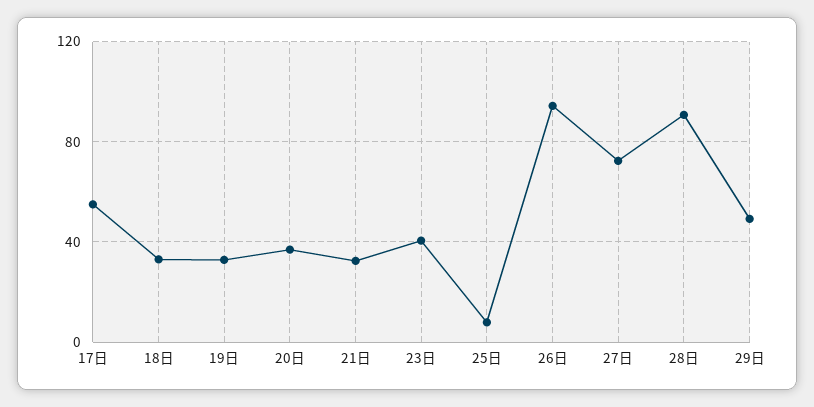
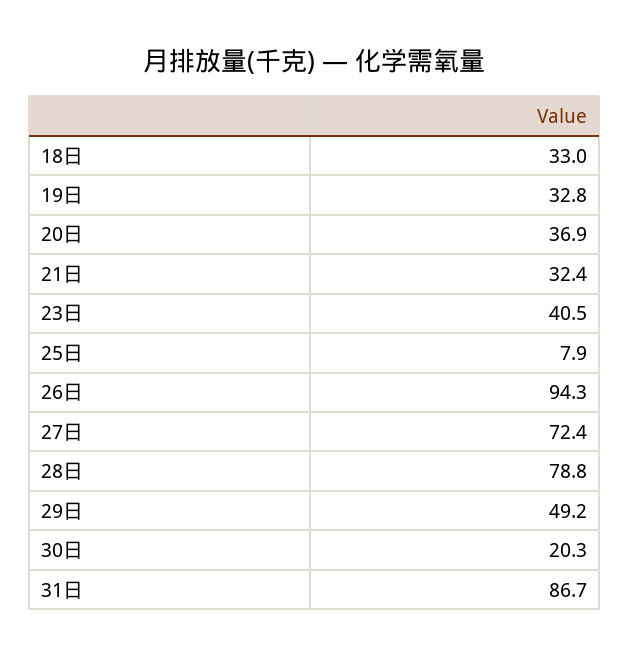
17日: 55 -> none
28日: 90 -> 78.8
30日: none -> 20.3
31日: none -> 86.7

